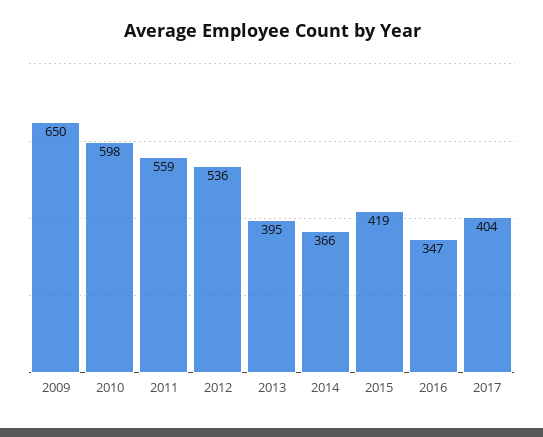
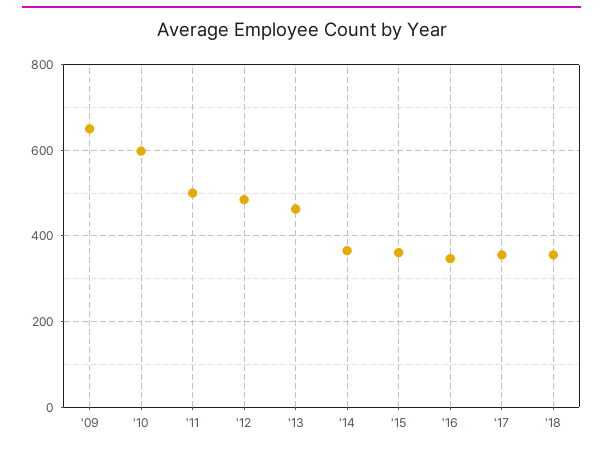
2011: 559 -> 500
2012: 536 -> 480
2013: 395 -> 460
2015: 419 -> 360
2017: 404 -> 360
'18: none -> 360

